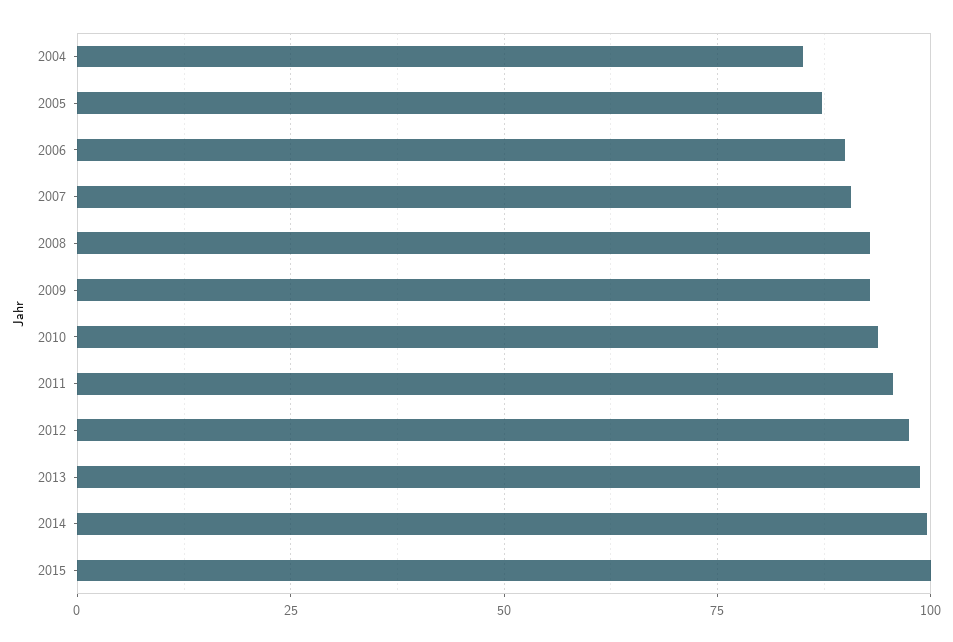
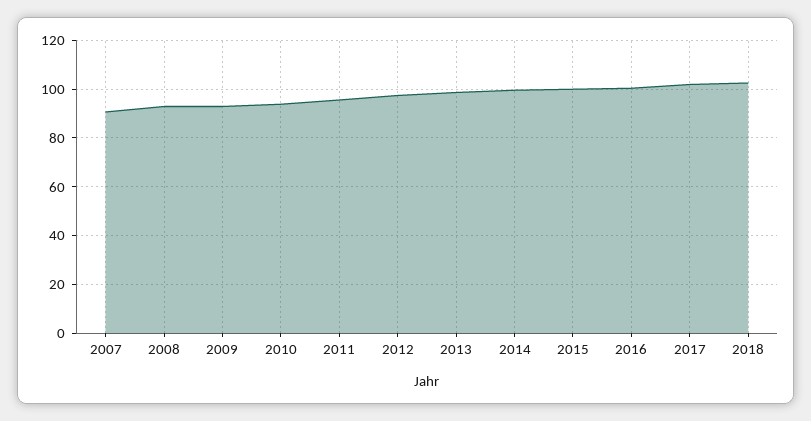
2004: 85 -> none
2005: 87.5 -> none
2006: 90 -> none
2016: none -> 100
2017: none -> 102.5
2018: none -> 102.5

